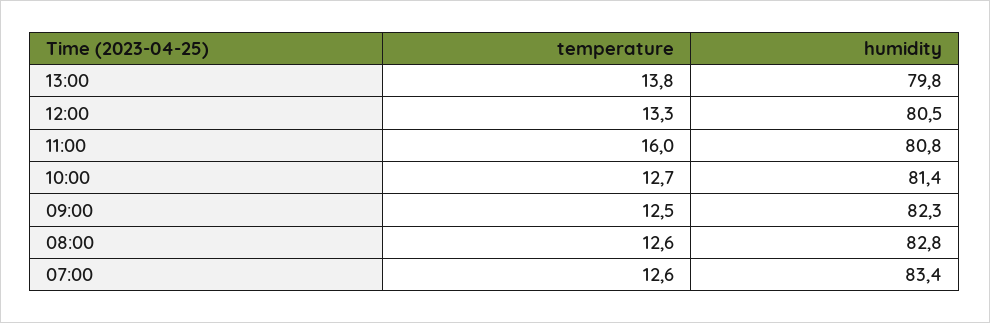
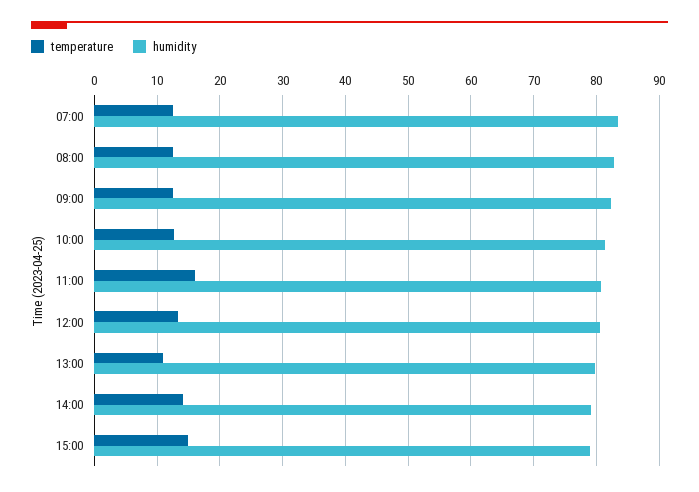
temperature, 13:00: 13.8 -> 11
temperature, 14:00: none -> 14
humidity, 14:00: none -> 79
temperature, 15:00: none -> 15
humidity, 15:00: none -> 79

